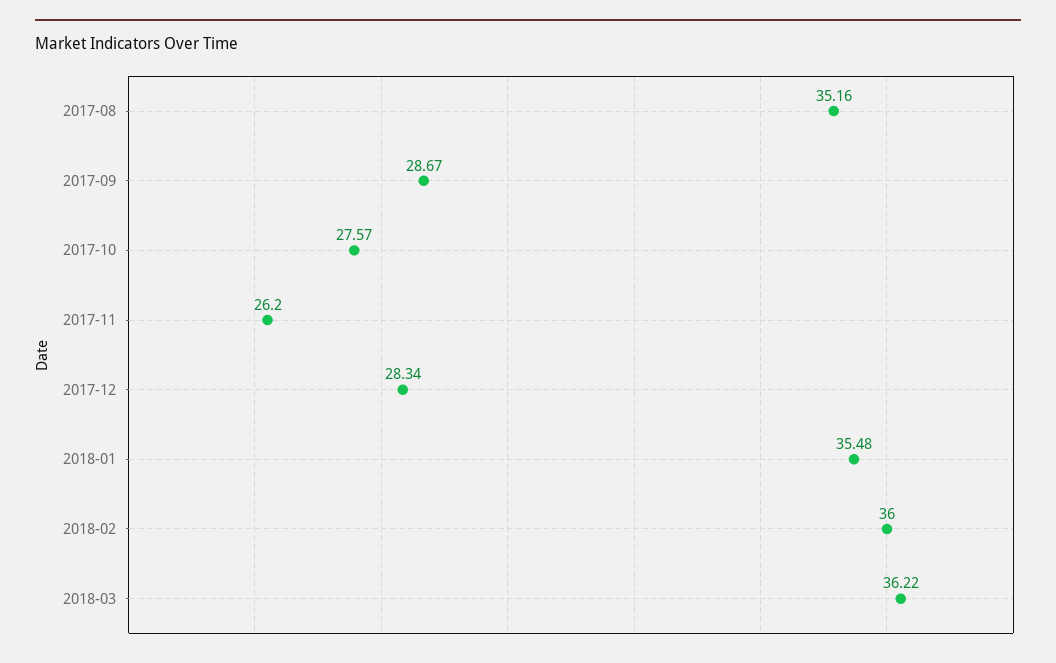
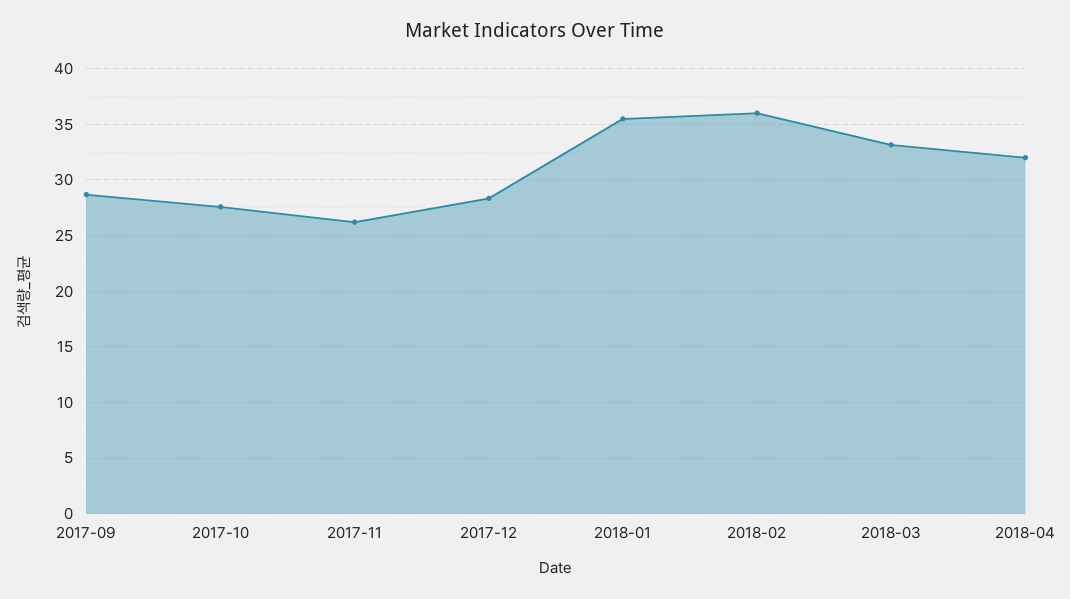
2017-08: 35.16 -> none
2018-03: 36.22 -> 33
2018-04: none -> 32

